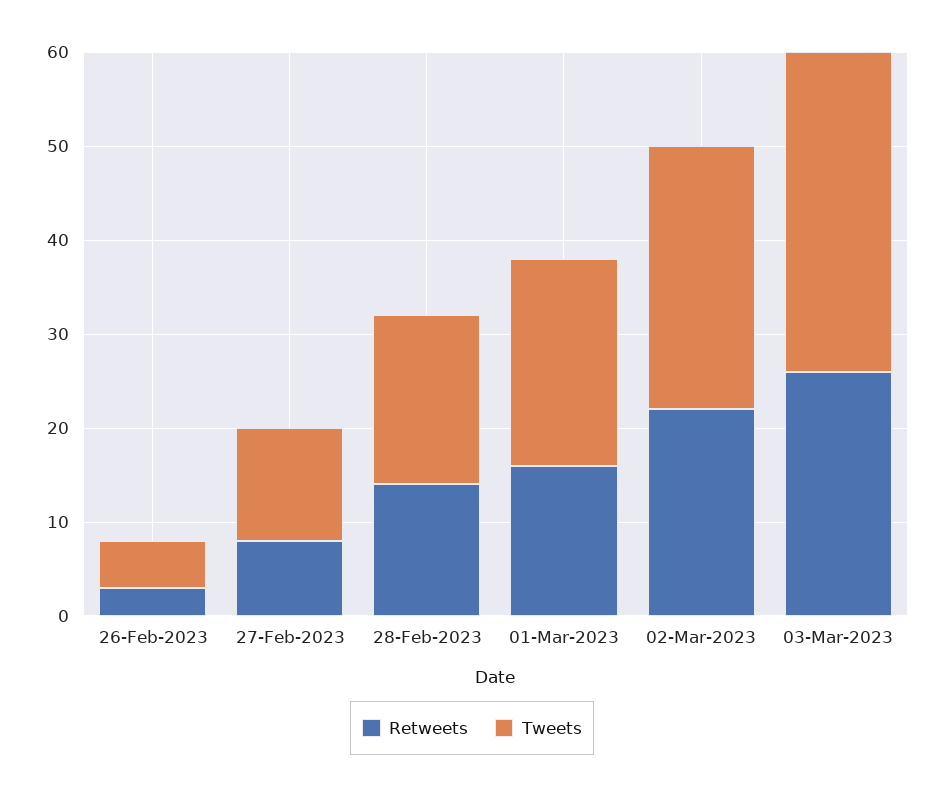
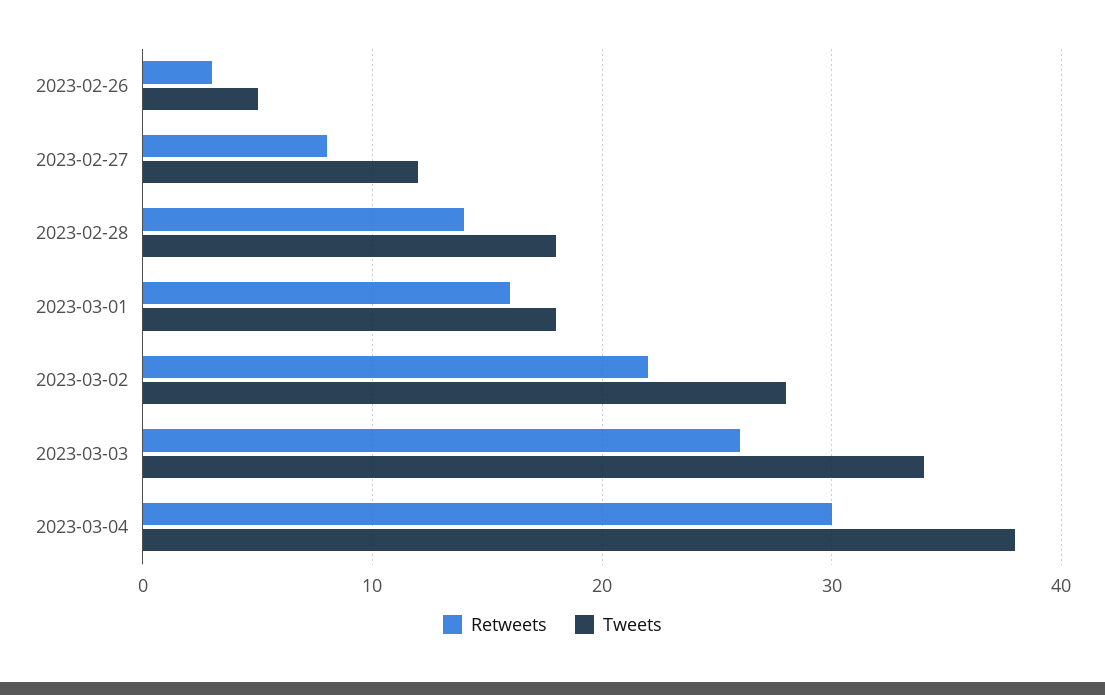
Tweets, 01-Mar-2023: 22 -> 18
Retweets, 2023-03-04: none -> 30
Tweets, 2023-03-04: none -> 38

